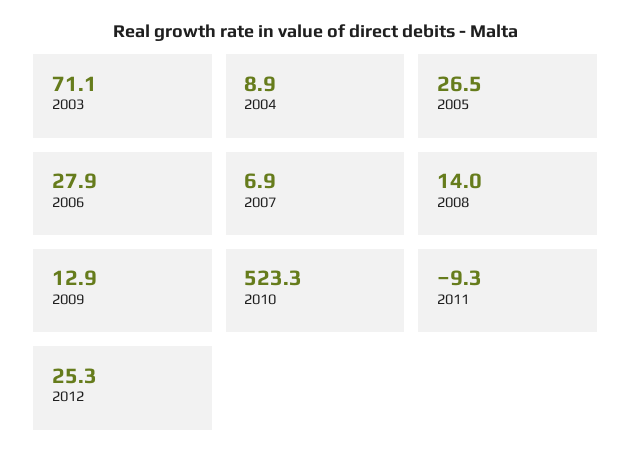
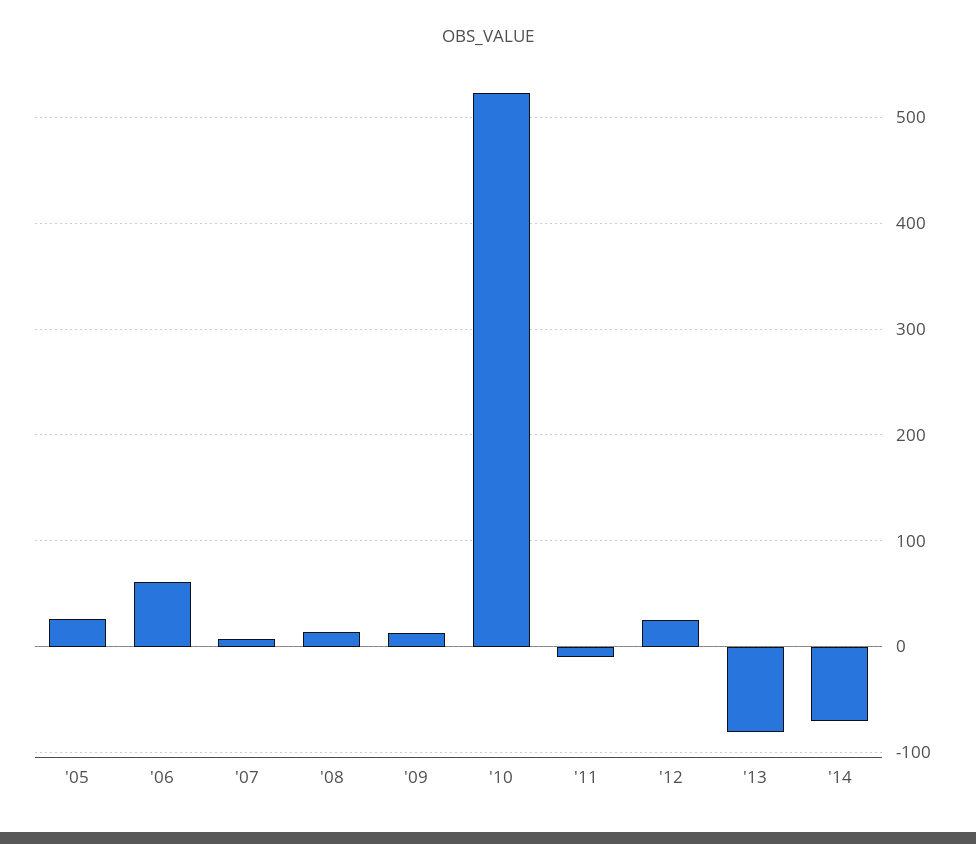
2003: 71.1 -> none
2004: 8.9 -> none
2006: 27.9 -> 60
'13: none -> -80
'14: none -> -70

